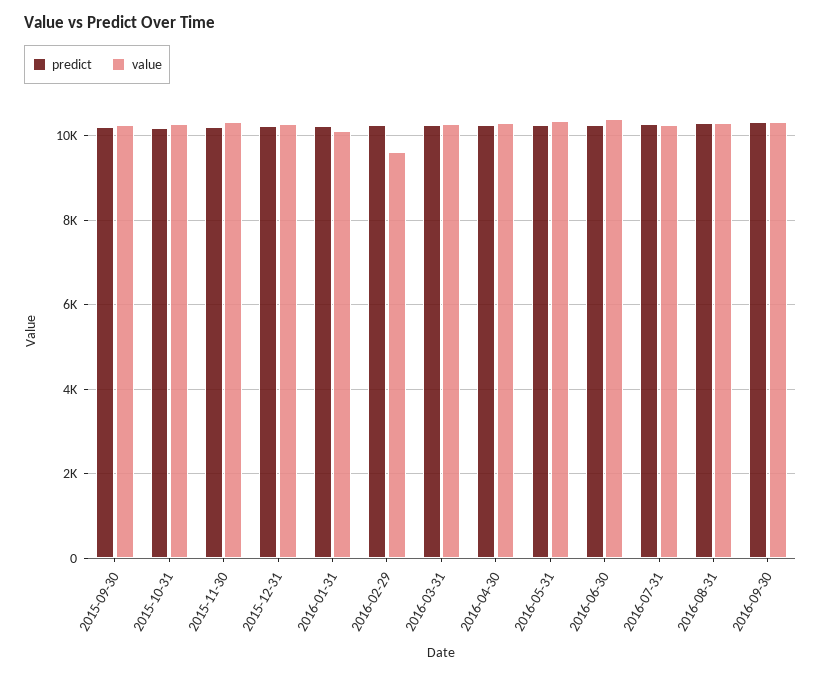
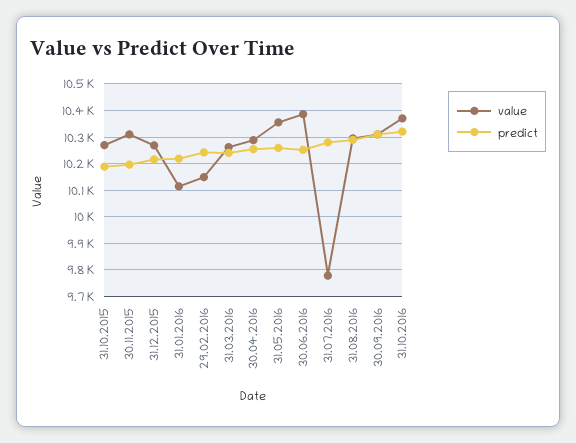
predict, 2015-09-30: 10200 -> none
value, 2015-09-30: 10200 -> none
value, 2016-02-29: 9600 -> 10150
value, 2016-07-31: 10200 -> 9775
value, 31.10.2016: none -> 10375
predict, 31.10.2016: none -> 10325

